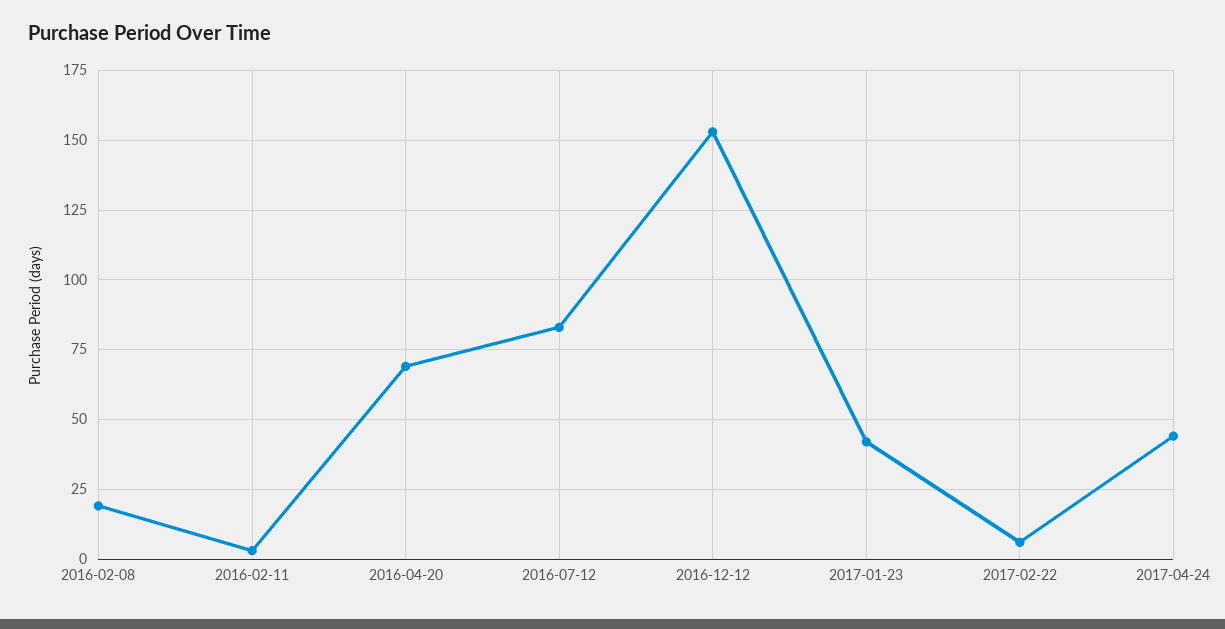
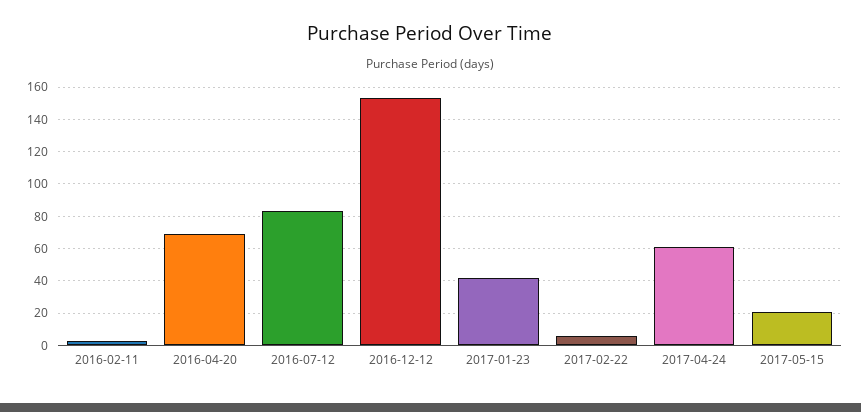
2016-02-08: 20 -> none
2017-04-24: 45 -> 60
2017-05-15: none -> 20

